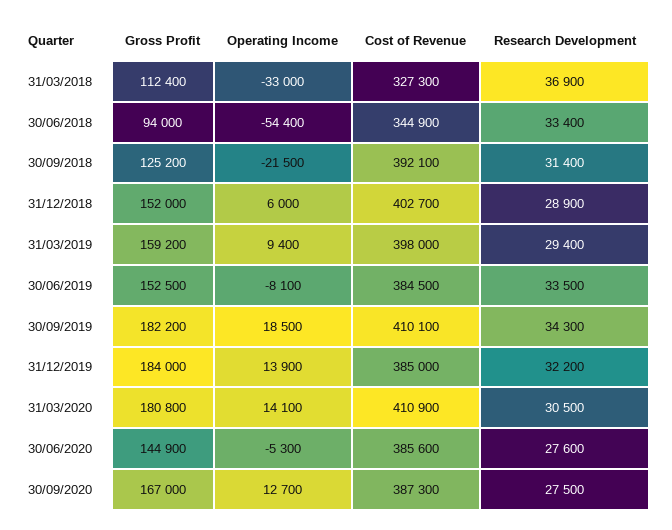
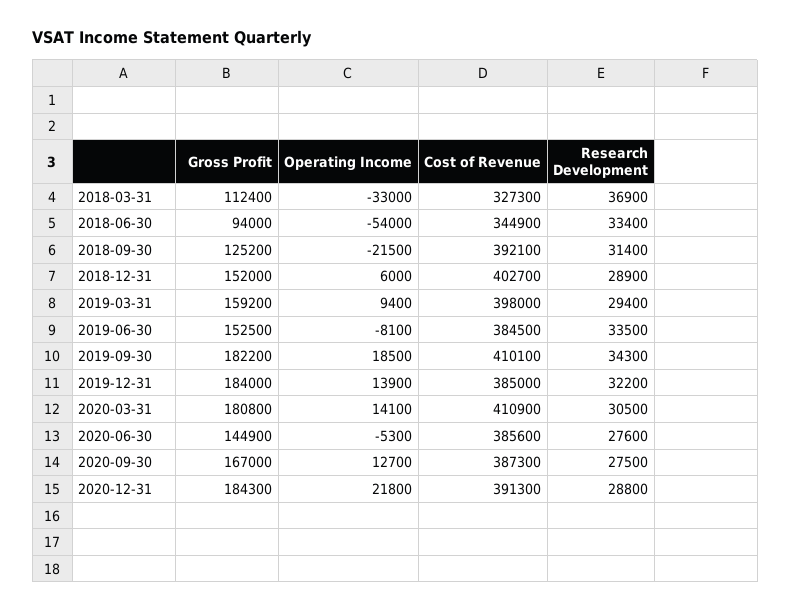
Operating Income, 30/06/2018: -54400 -> -54000
Gross Profit, 2020-12-31: none -> 184300
Operating Income, 2020-12-31: none -> 21800
Cost of Revenue, 2020-12-31: none -> 391300
Research Development, 2020-12-31: none -> 28800

